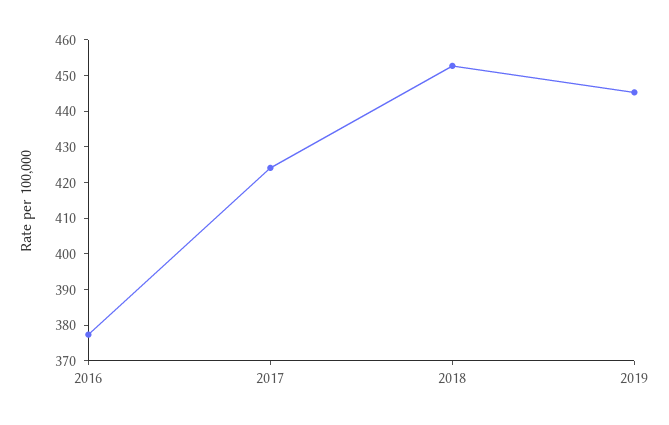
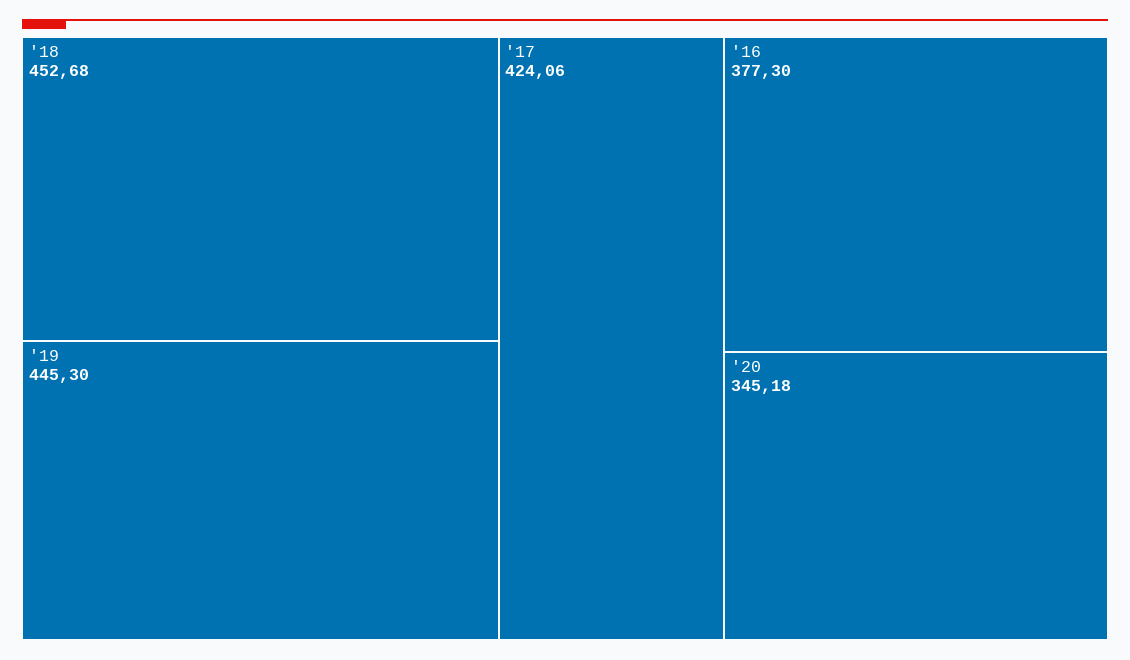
'20: none -> 345.18

